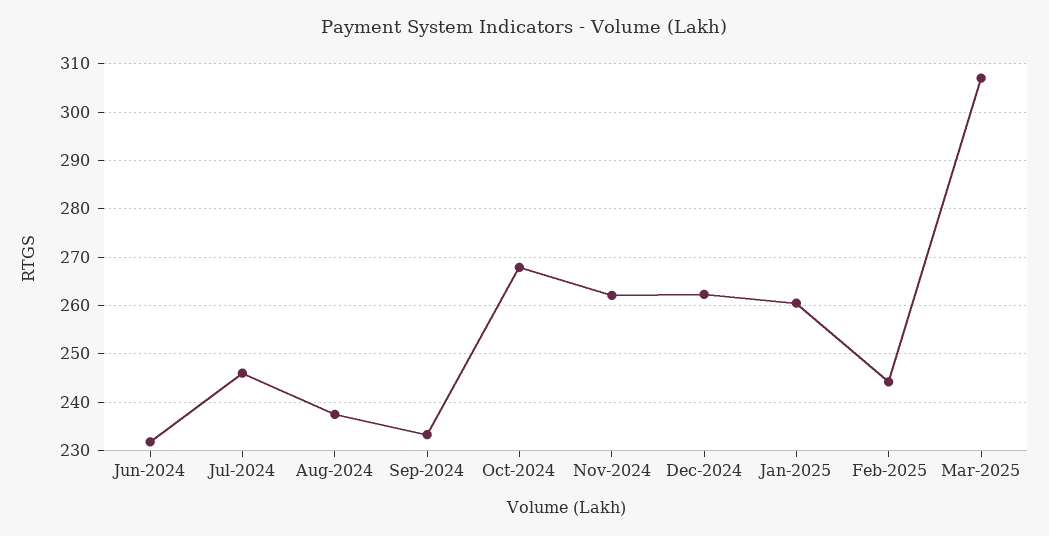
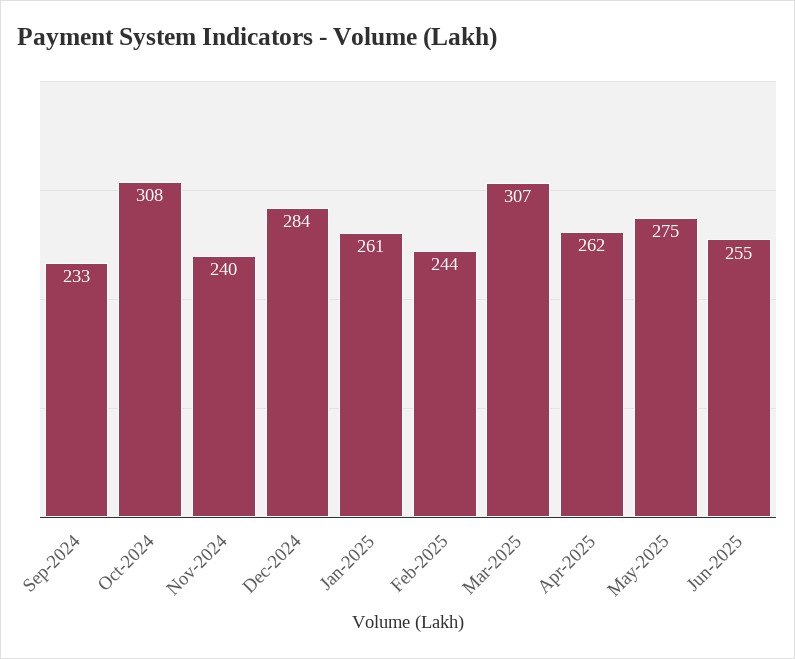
Jun-2024: 232 -> none
Jul-2024: 246 -> none
Aug-2024: 238 -> none
Oct-2024: 268 -> 308
Nov-2024: 262 -> 240
Dec-2024: 262 -> 284
Apr-2025: none -> 262
May-2025: none -> 275
Jun-2025: none -> 255

